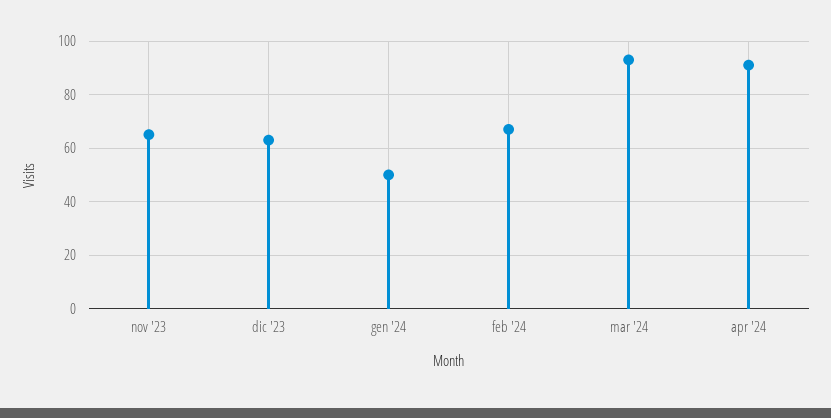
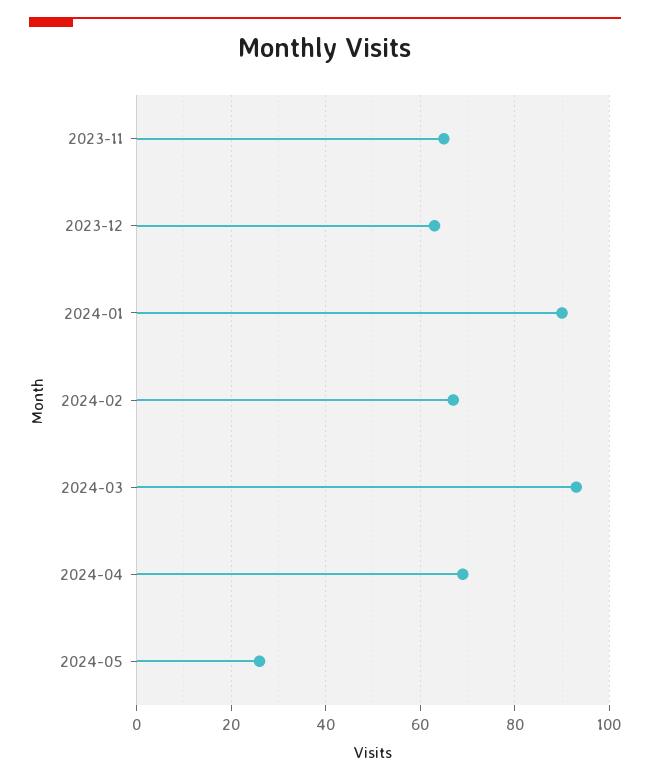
gen '24: 50 -> 90
apr '24: 90 -> 70
2024-05: none -> 25

